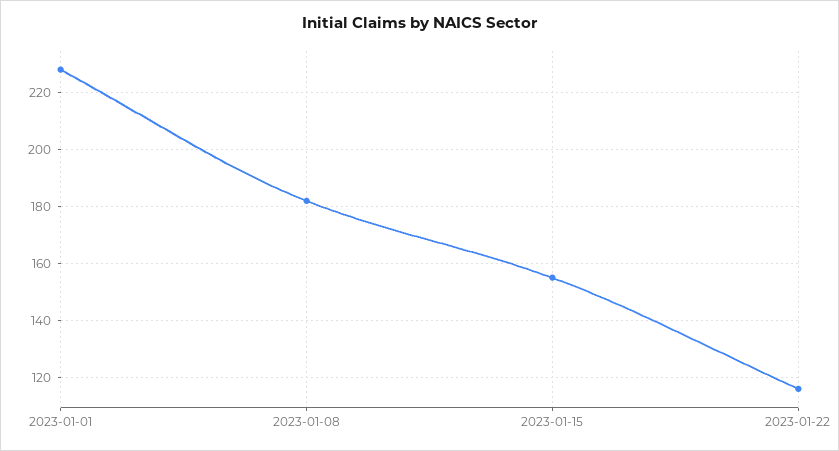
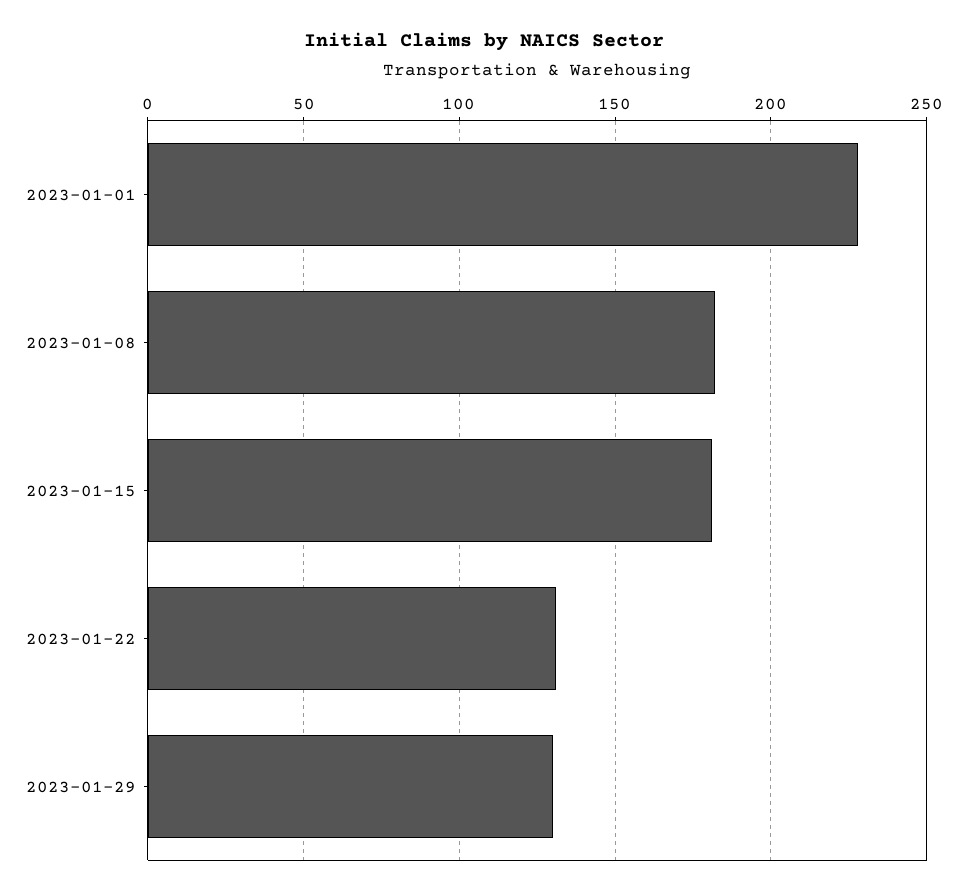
2023-01-15: 155 -> 180
2023-01-22: 115 -> 130
2023-01-29: none -> 130

